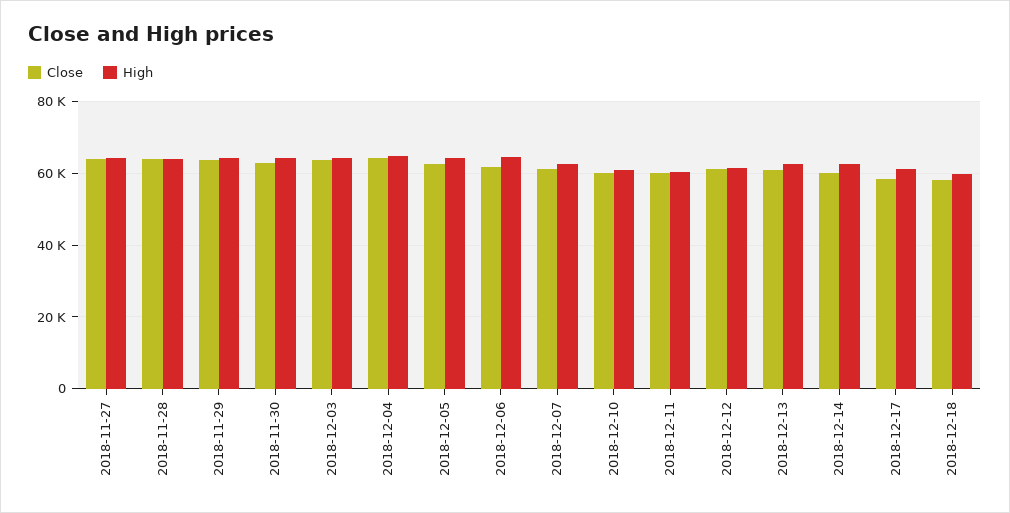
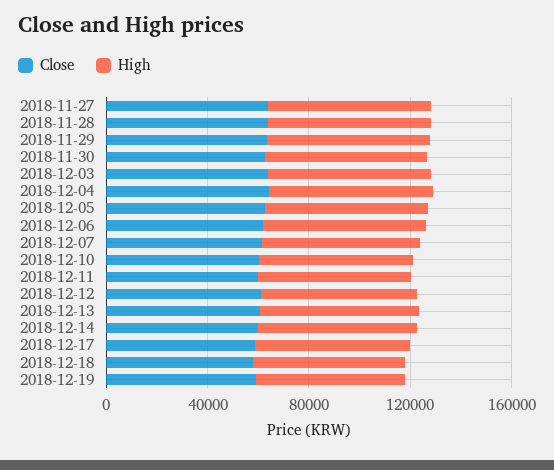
Close, 2018-12-19: none -> 60000
High, 2018-12-19: none -> 60000

